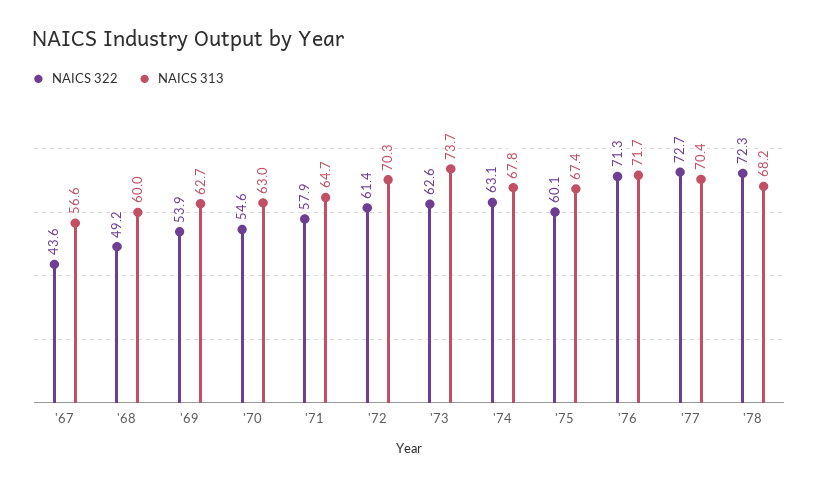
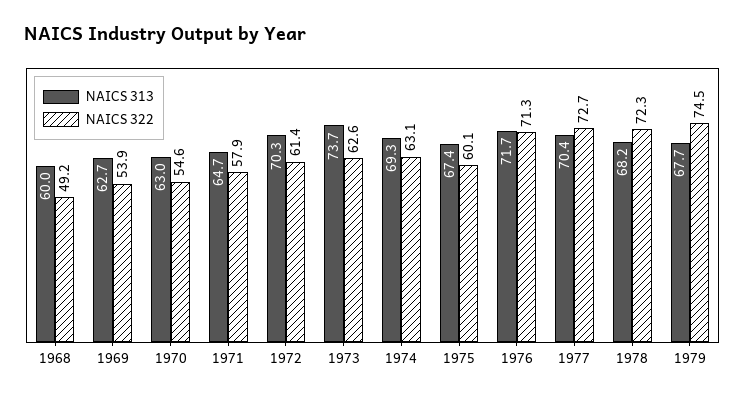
NAICS 322, '67: 43.6 -> none
NAICS 313, '67: 56.6 -> none
NAICS 313, '74: 67.8 -> 69.3
NAICS 313, 1979: none -> 67.7
NAICS 322, 1979: none -> 74.5

